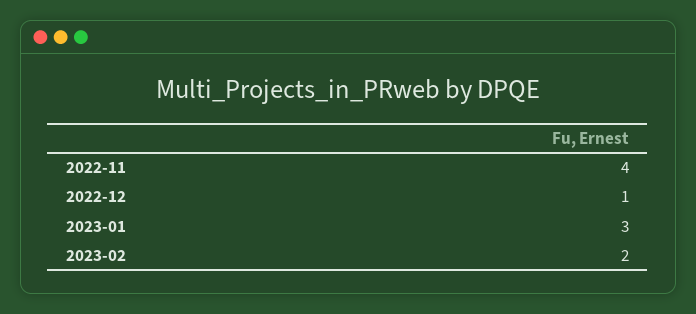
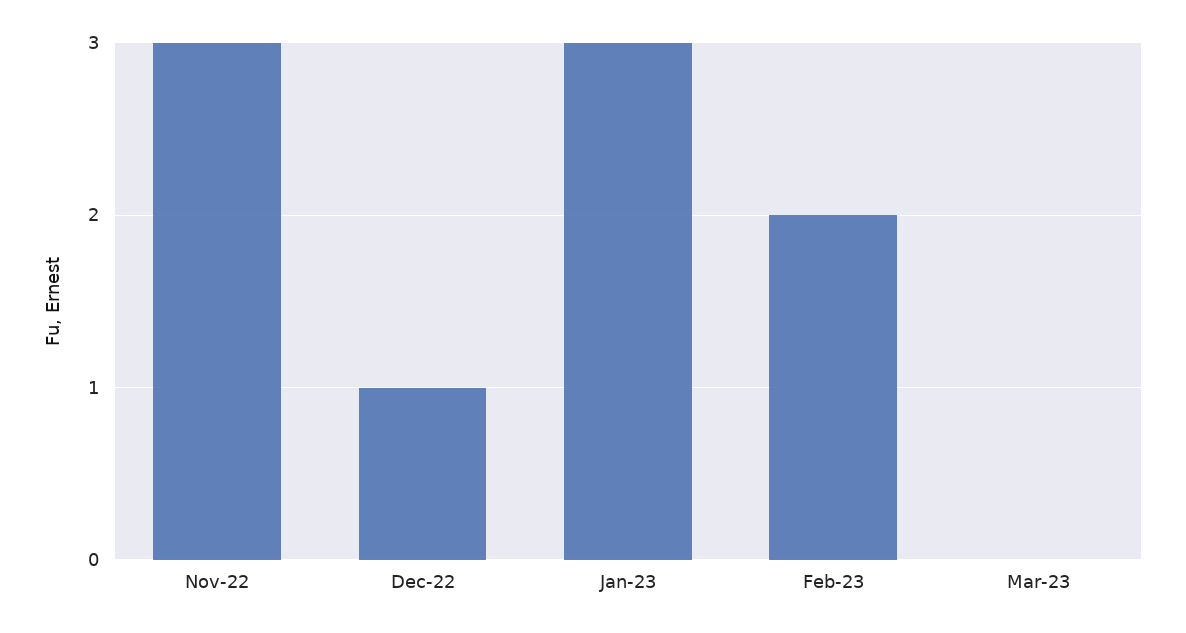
2022-11: 4 -> 3
Mar-23: none -> 0

